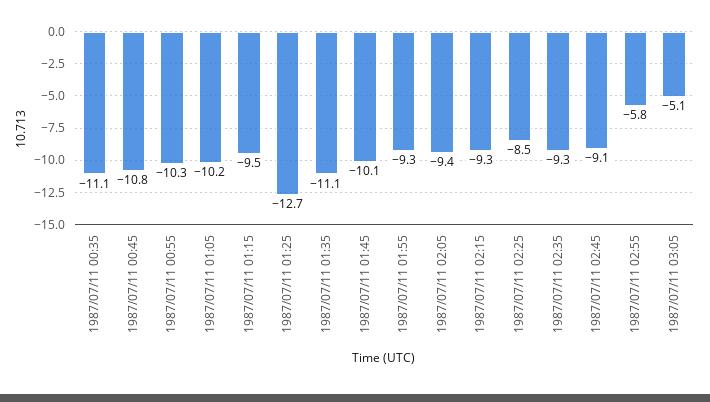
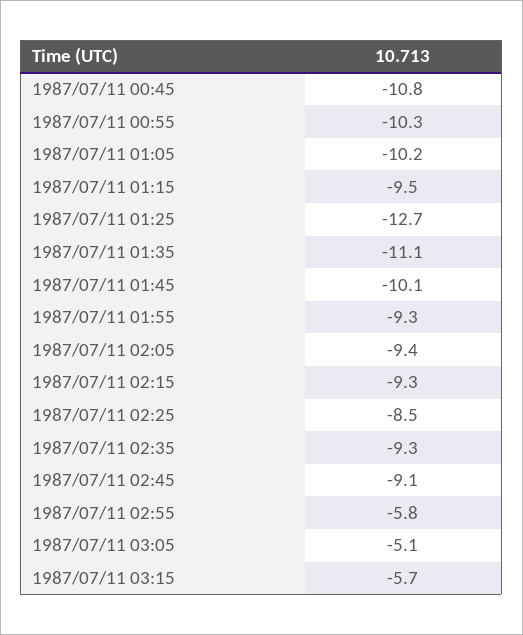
1987/07/11 00:35: -11.1 -> none
1987/07/11 03:15: none -> -5.7

